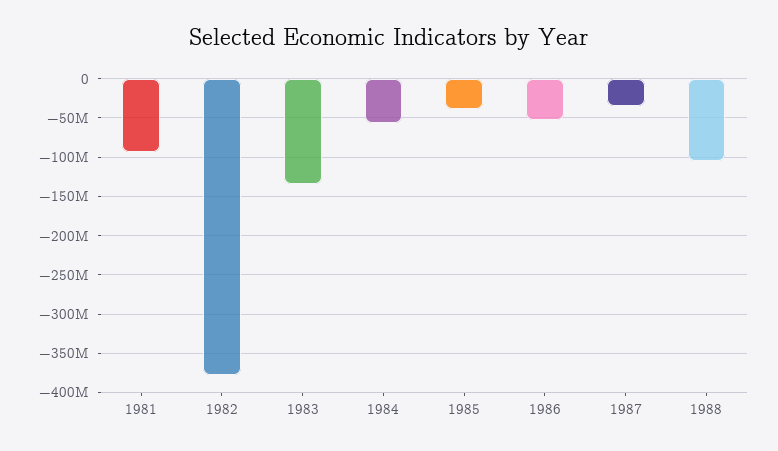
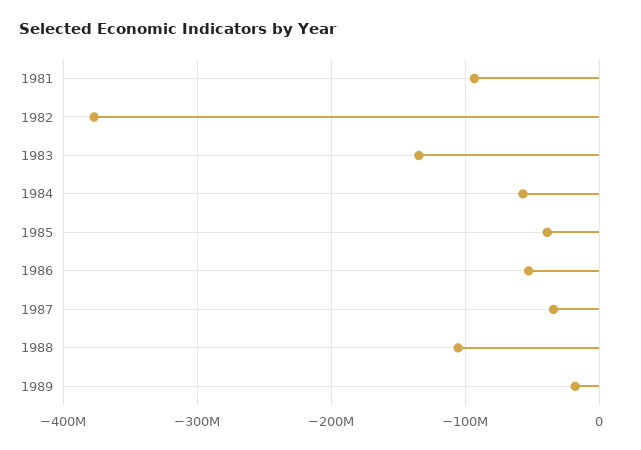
1989: none -> -20000000

